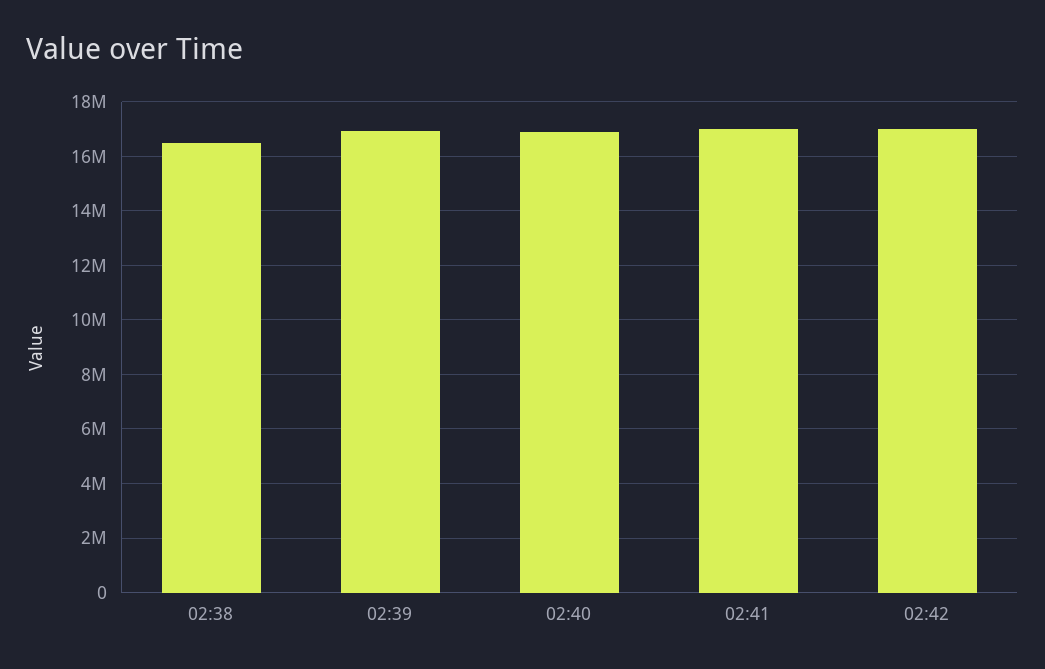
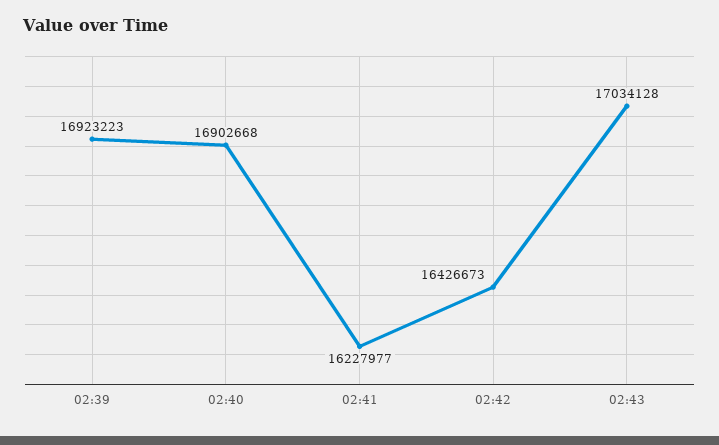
02:38: 16500000 -> none
02:41: 17000000 -> 16227977
02:42: 17000000 -> 16426673
02:43: none -> 17034128

